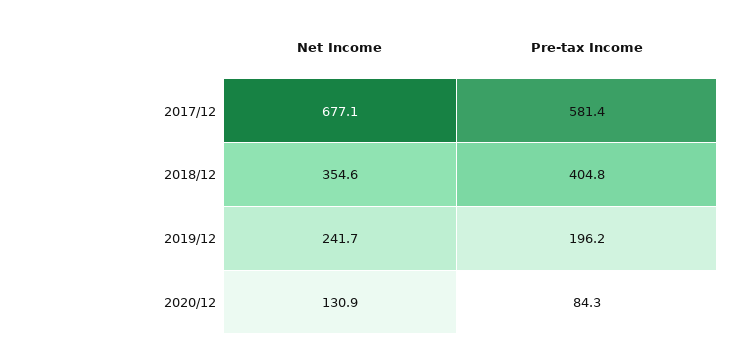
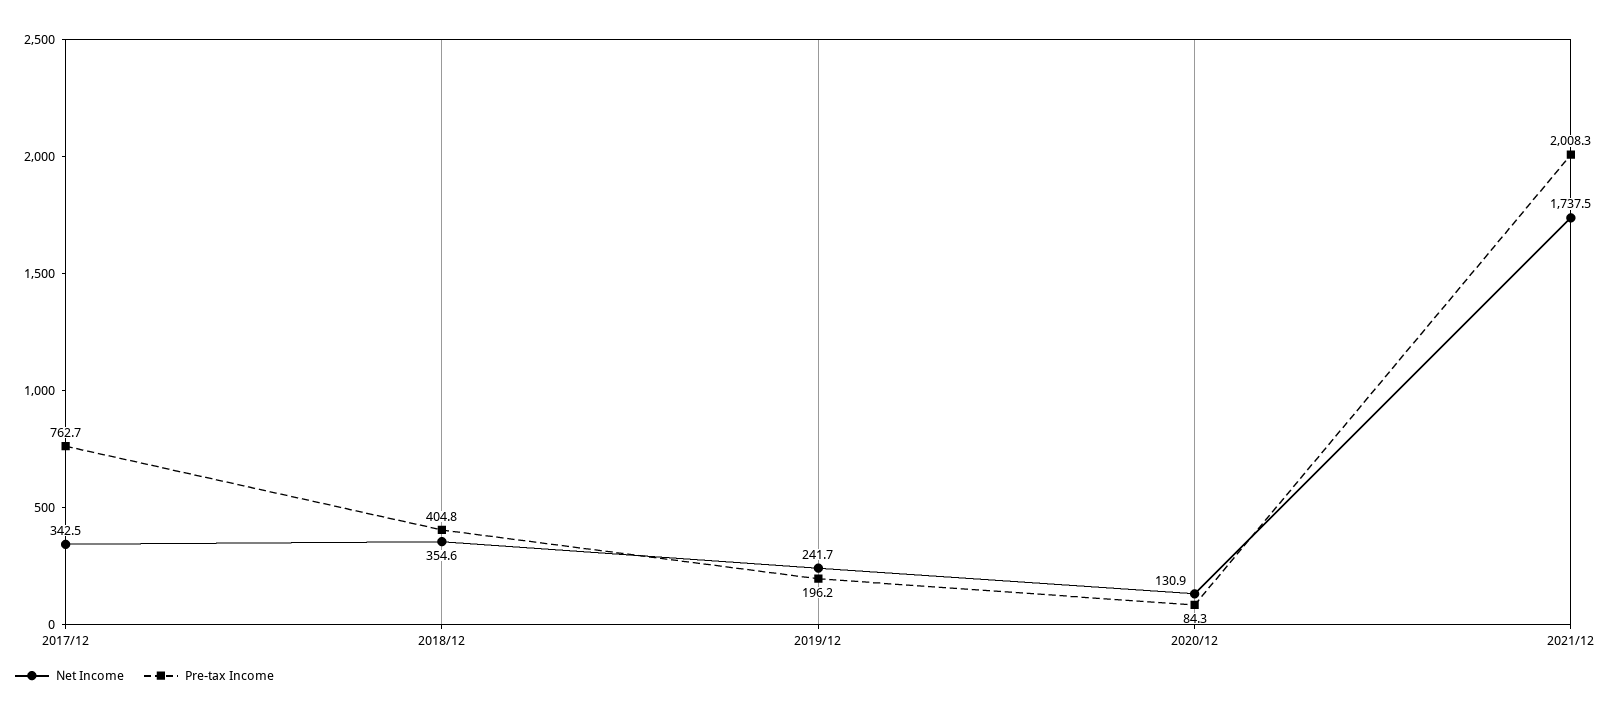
Net Income, 2017/12: 677.1 -> 342.5
Pre-tax Income, 2017/12: 581.4 -> 762.7
Net Income, 2021/12: none -> 1737.5
Pre-tax Income, 2021/12: none -> 2008.3

